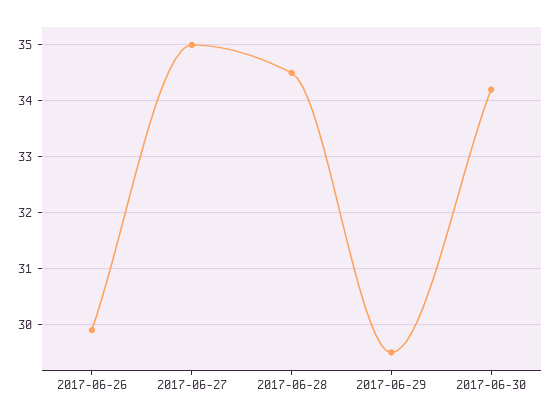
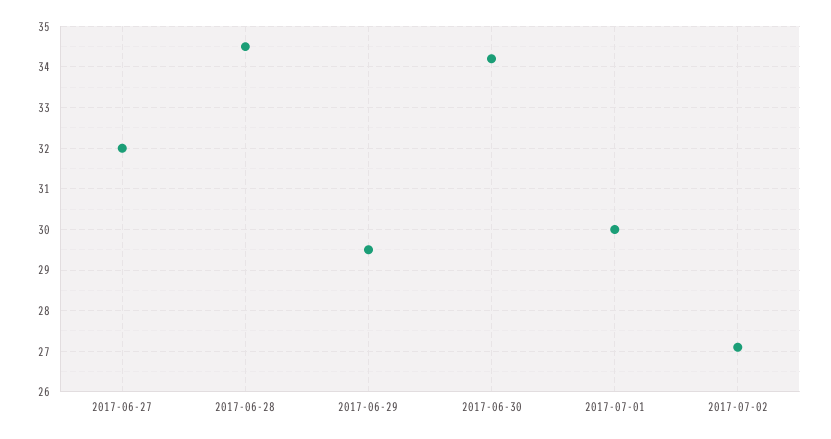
2017-06-26: 30 -> none
2017-06-27: 35 -> 32
2017-07-01: none -> 30
2017-07-02: none -> 27

